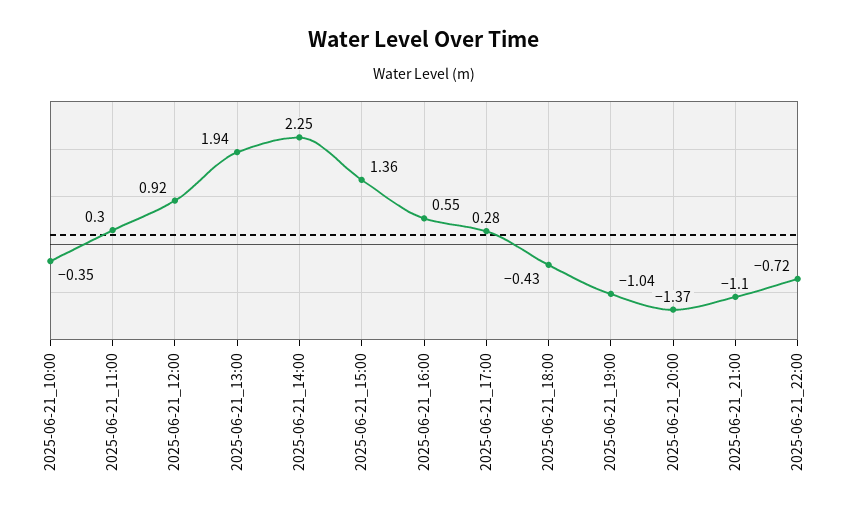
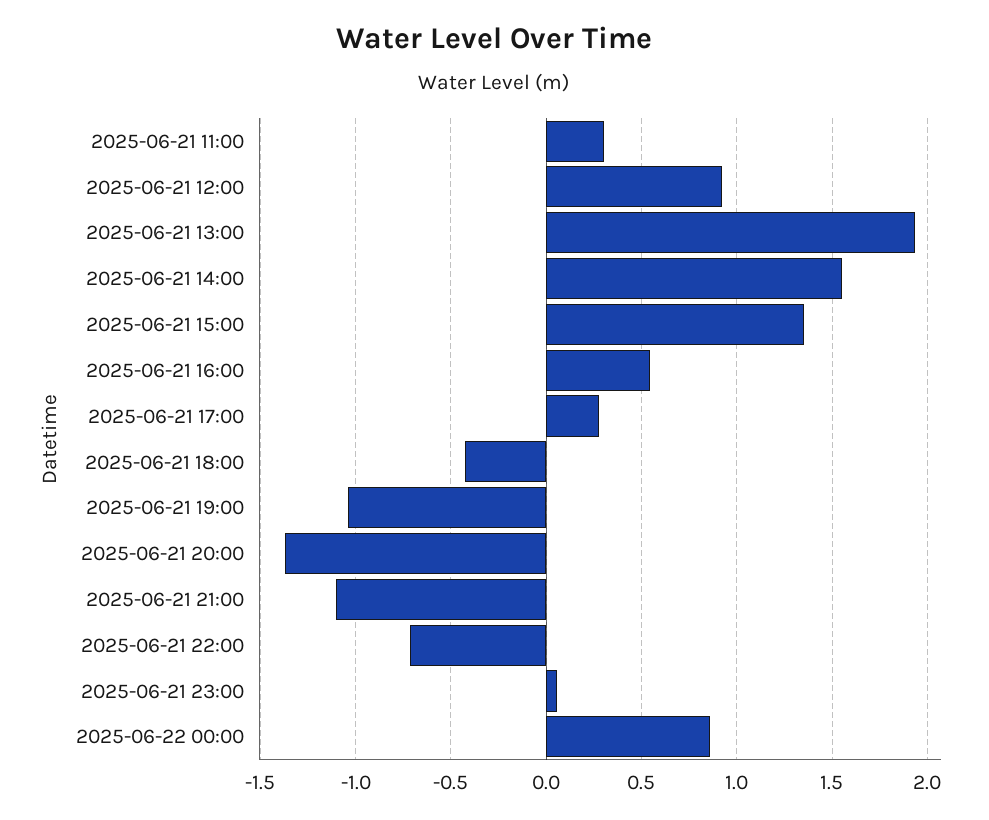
2025-06-21_10:00: -0.35 -> none
2025-06-21_14:00: 2.25 -> 1.55
2025-06-21 23:00: none -> 0.05
2025-06-22 00:00: none -> 0.85

